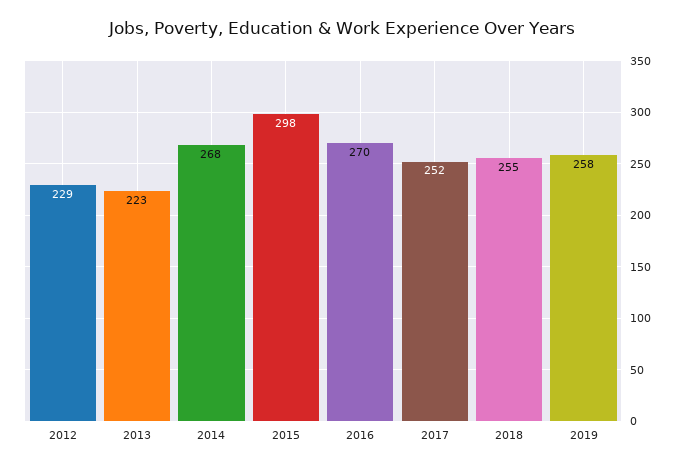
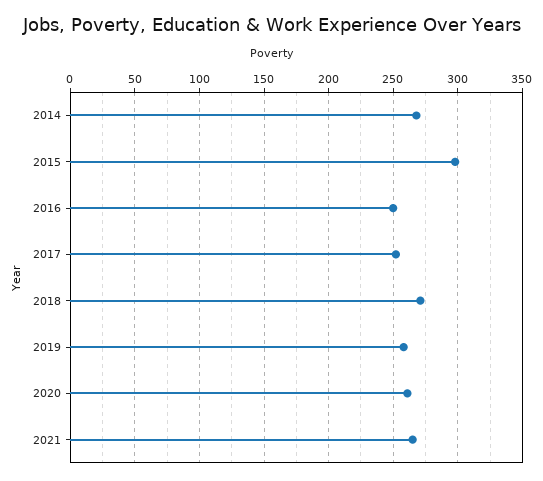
2012: 229 -> none
2013: 223 -> none
2016: 270 -> 250
2018: 255 -> 270
2020: none -> 260
2021: none -> 265

